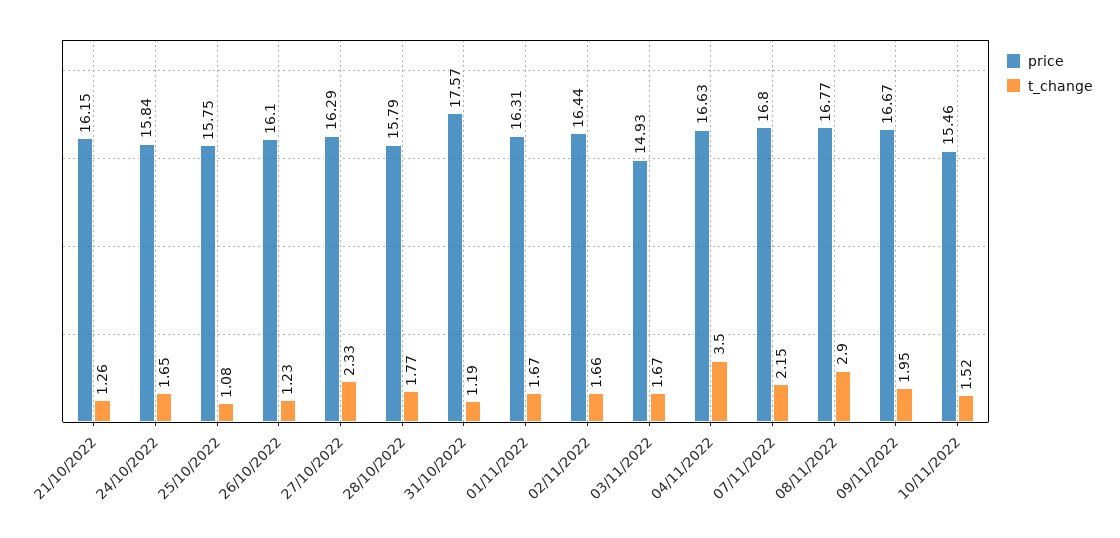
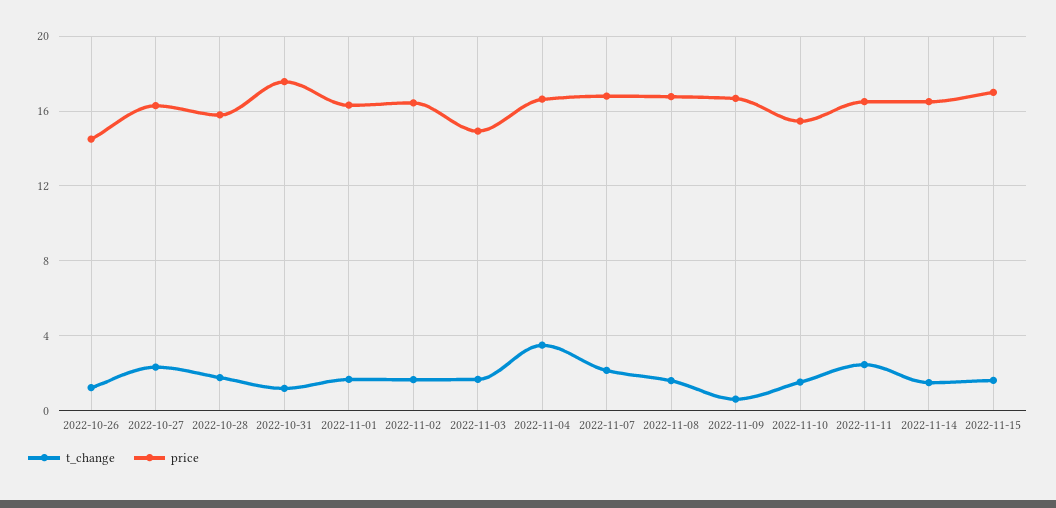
price, 21/10/2022: 16.15 -> none
t_change, 21/10/2022: 1.26 -> none
price, 24/10/2022: 15.84 -> none
t_change, 24/10/2022: 1.65 -> none
price, 25/10/2022: 15.75 -> none
t_change, 25/10/2022: 1.08 -> none
price, 26/10/2022: 16.1 -> 14.5
t_change, 08/11/2022: 2.9 -> 1.5
t_change, 09/11/2022: 1.95 -> 0.5
t_change, 2022-11-11: none -> 2.5
price, 2022-11-11: none -> 16.5
t_change, 2022-11-14: none -> 1.5
price, 2022-11-14: none -> 16.5
t_change, 2022-11-15: none -> 1.5
price, 2022-11-15: none -> 17

